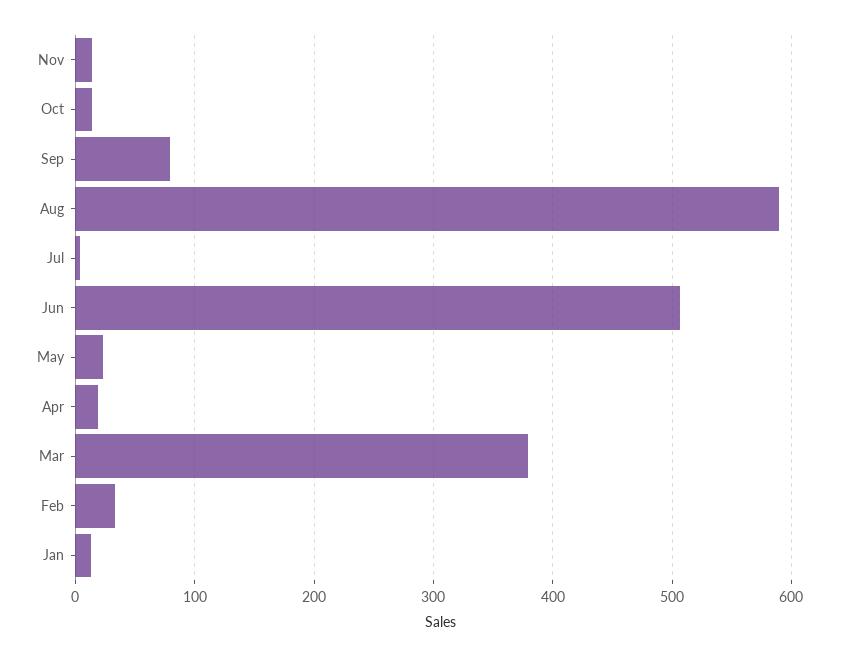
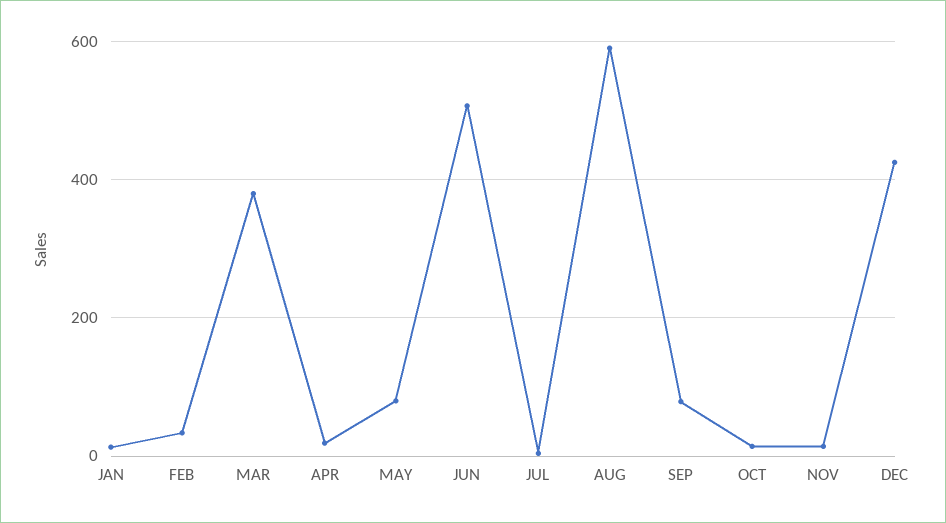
May: 20 -> 80
DEC: none -> 420

